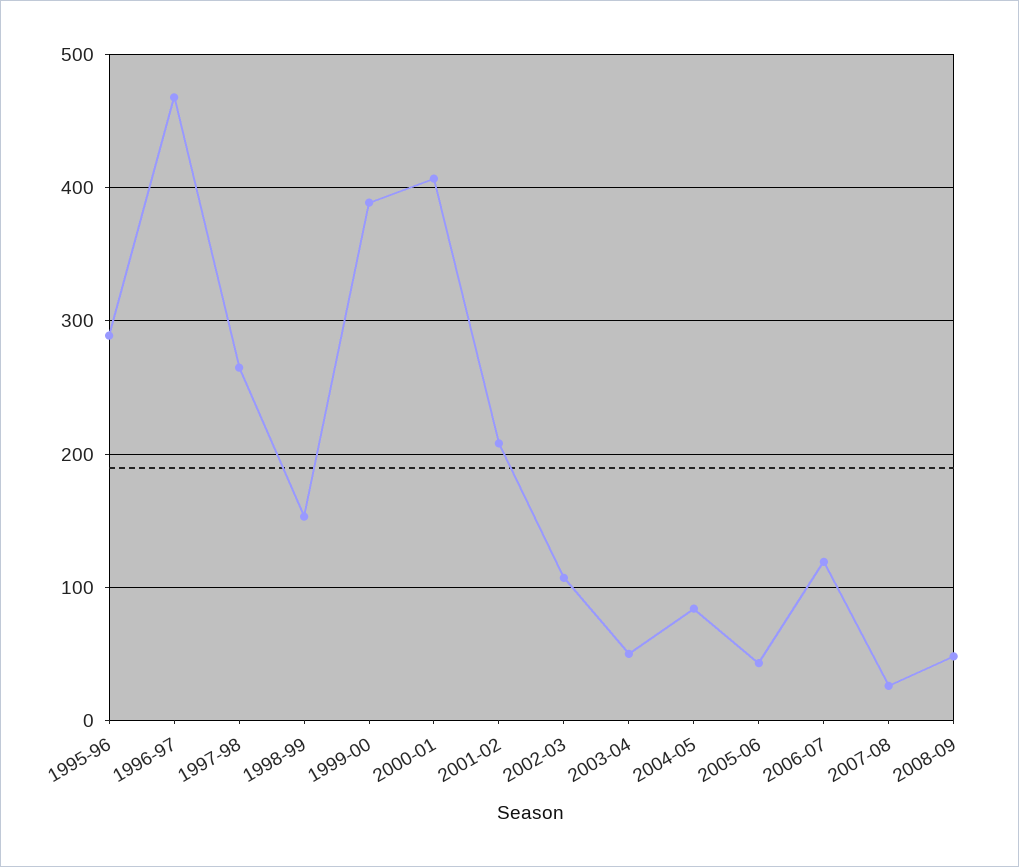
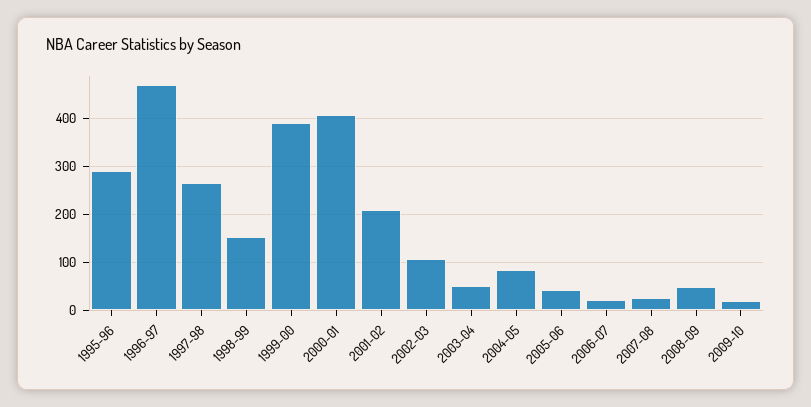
2006-07: 120 -> 20
2009-10: none -> 20

